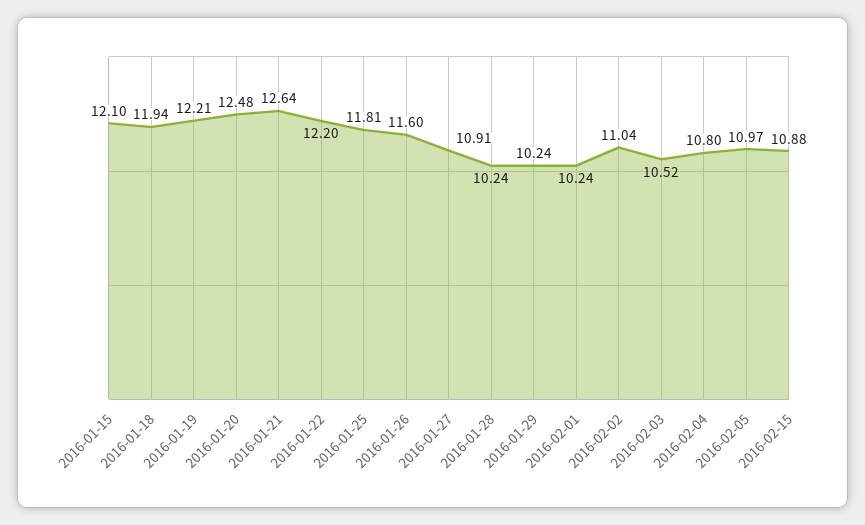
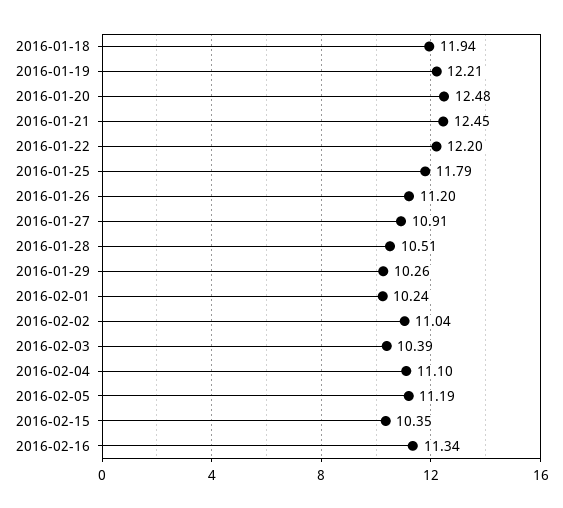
2016-01-15: 12.1 -> none
2016-01-21: 12.64 -> 12.45
2016-01-25: 11.81 -> 11.79
2016-01-26: 11.6 -> 11.2
2016-01-28: 10.24 -> 10.51
2016-01-29: 10.24 -> 10.26
2016-02-03: 10.52 -> 10.39
2016-02-04: 10.8 -> 11.1
2016-02-05: 10.97 -> 11.19
2016-02-15: 10.88 -> 10.35
2016-02-16: none -> 11.34

